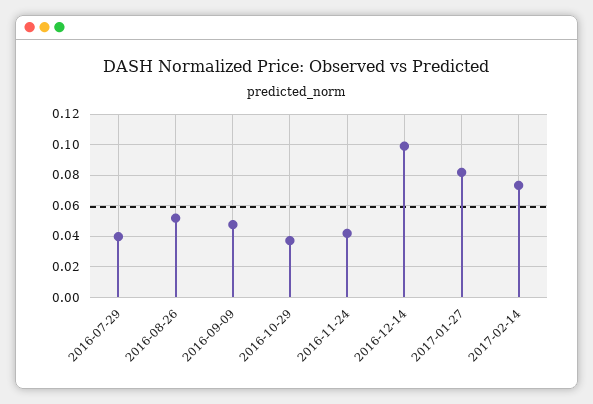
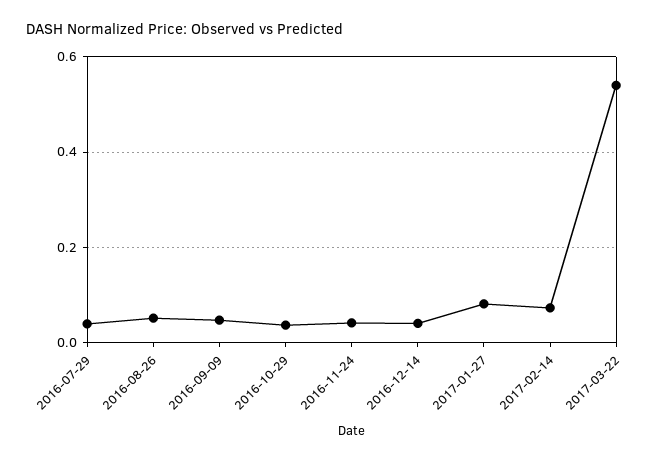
2016-12-14: 0.1 -> 0.04
2017-03-22: none -> 0.54

